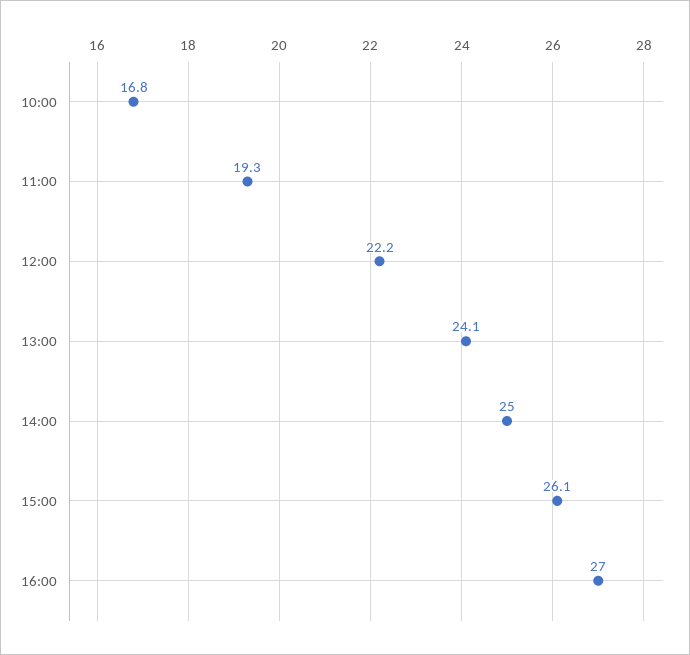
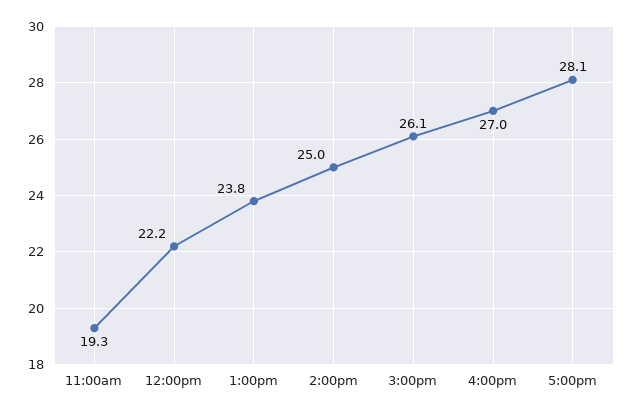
10:00: 16.8 -> none
13:00: 24.1 -> 23.8
5:00pm: none -> 28.1

